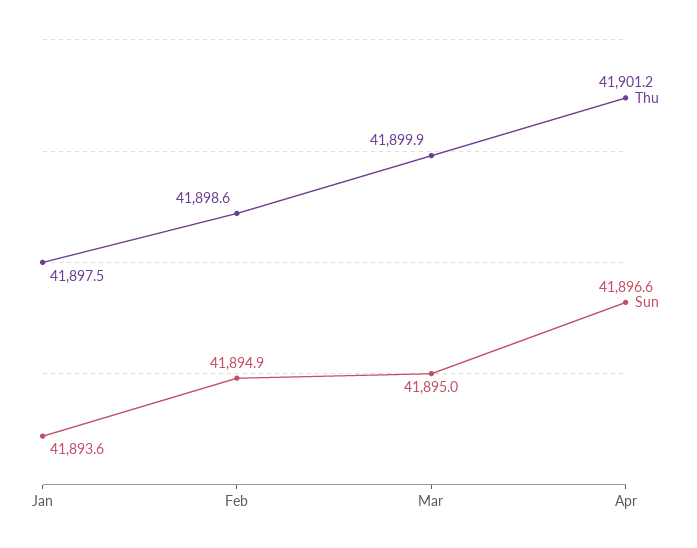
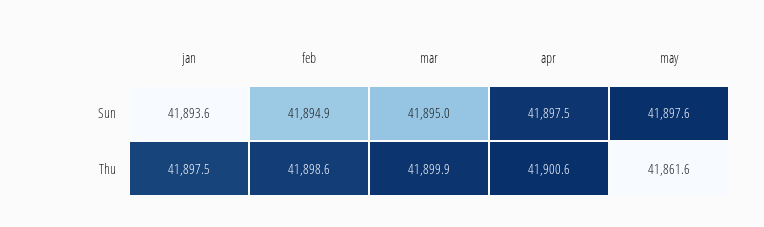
Thu, Apr: 41901.2 -> 41900.6
Sun, Apr: 41896.6 -> 41897.5
Sun, may: none -> 41897.6
Thu, may: none -> 41861.6

